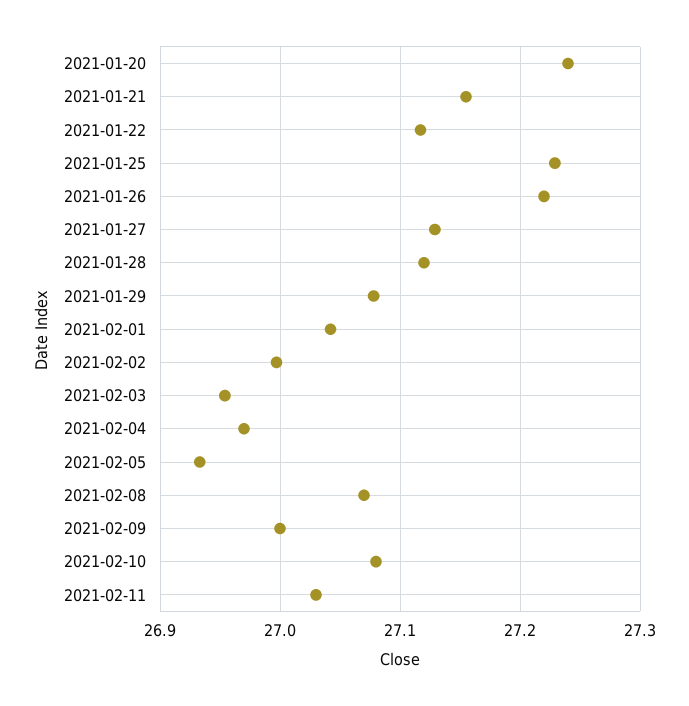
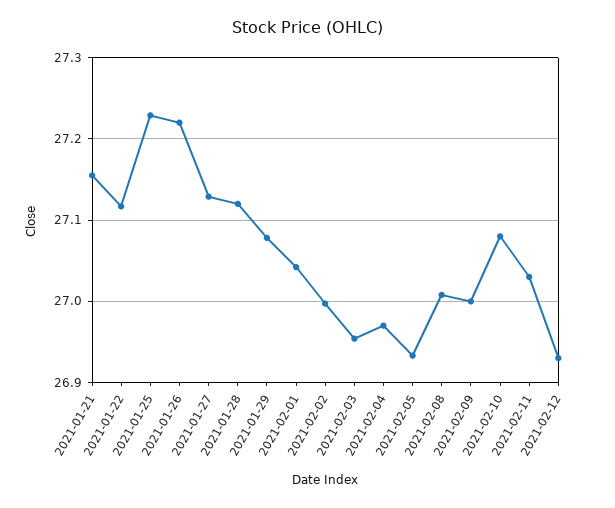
2021-01-20: 27.24 -> none
2021-02-08: 27.07 -> 27.01
2021-02-12: none -> 26.93

